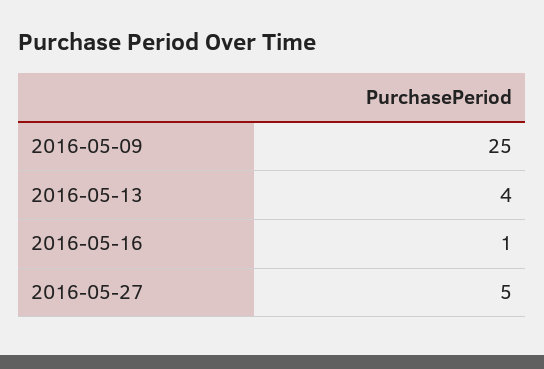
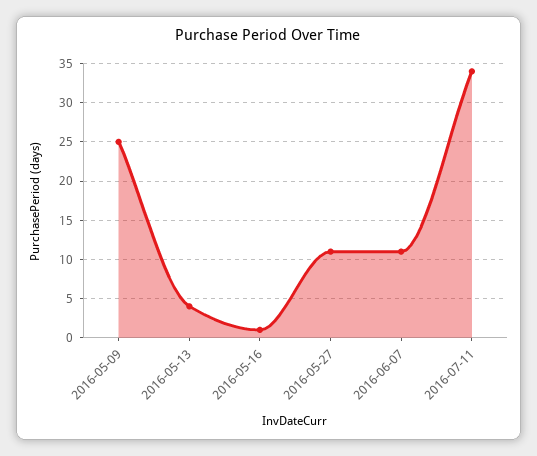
2016-05-27: 5 -> 11
2016-06-07: none -> 11
2016-07-11: none -> 34

